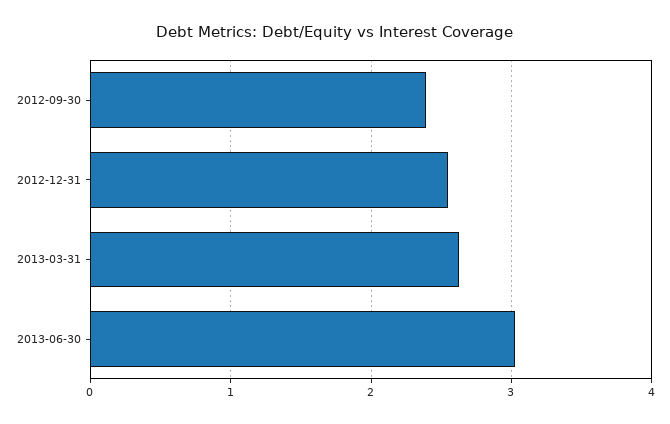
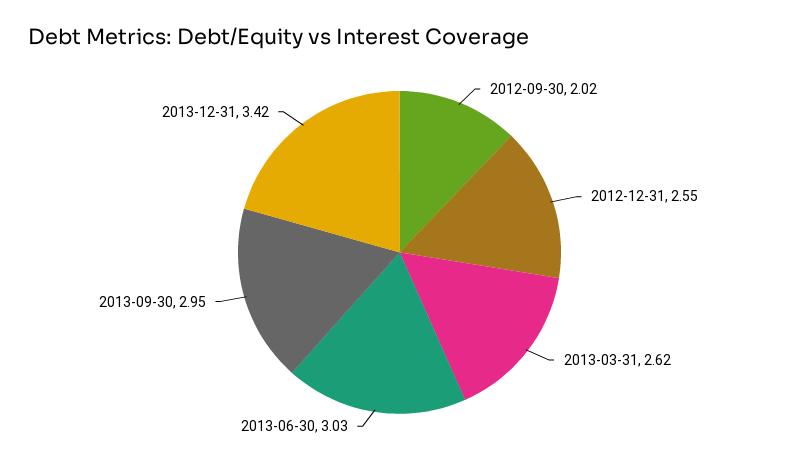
2012-09-30: 2.4 -> 2.02
2013-09-30: none -> 2.95
2013-12-31: none -> 3.42

